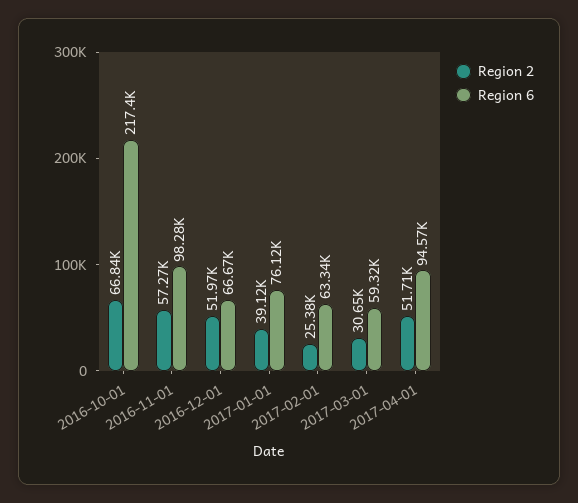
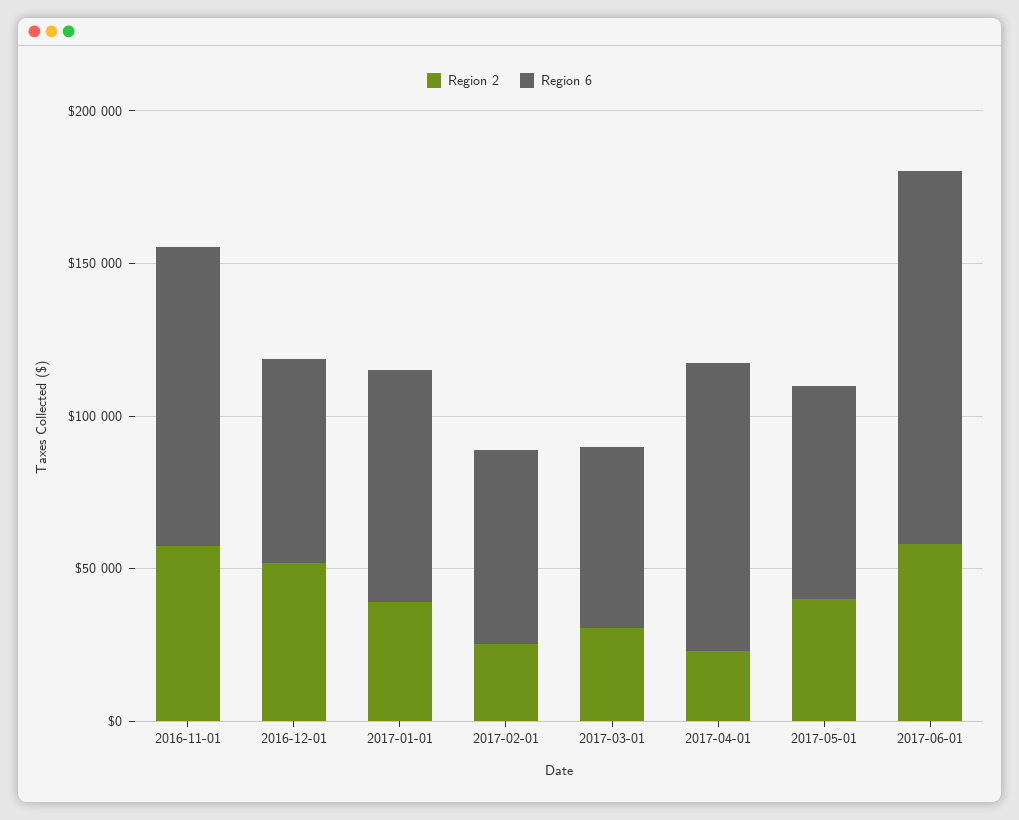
Region 2, 2016-10-01: 66840 -> none
Region 6, 2016-10-01: 217400 -> none
Region 2, 2017-04-01: 51710 -> 20000
Region 2, 2017-05-01: none -> 40000
Region 6, 2017-05-01: none -> 70000
Region 2, 2017-06-01: none -> 60000
Region 6, 2017-06-01: none -> 120000

